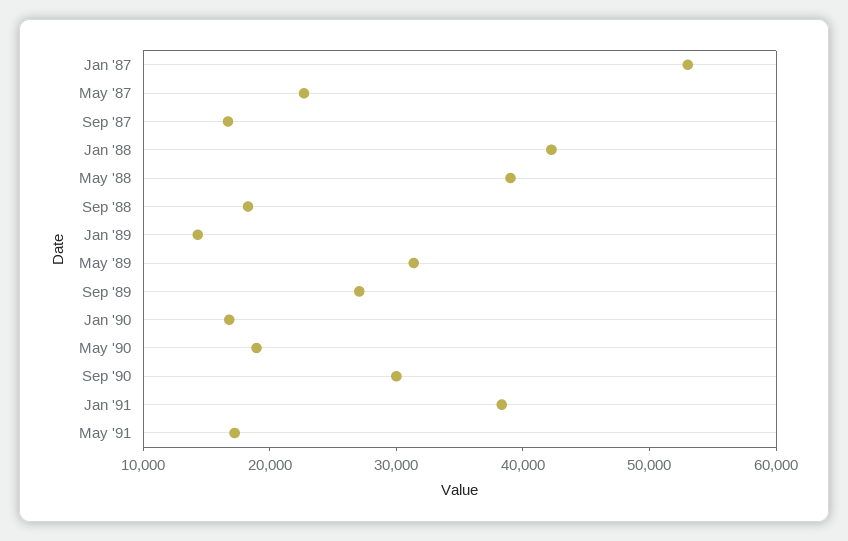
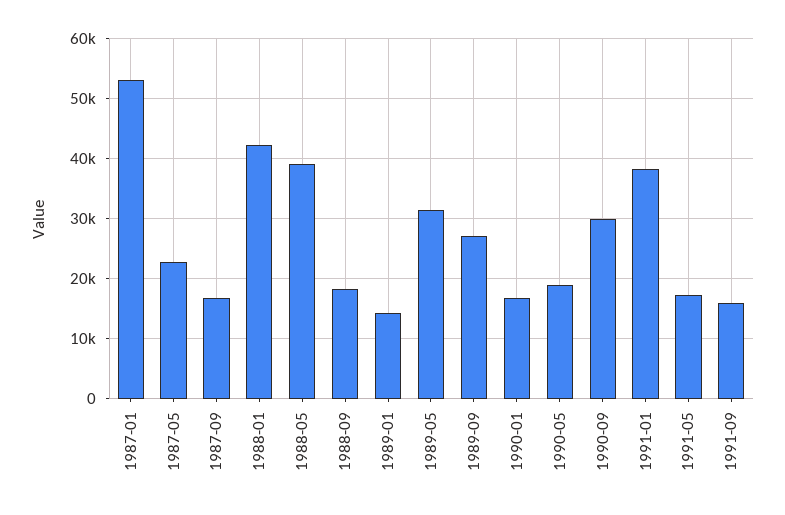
1991-09: none -> 16000

